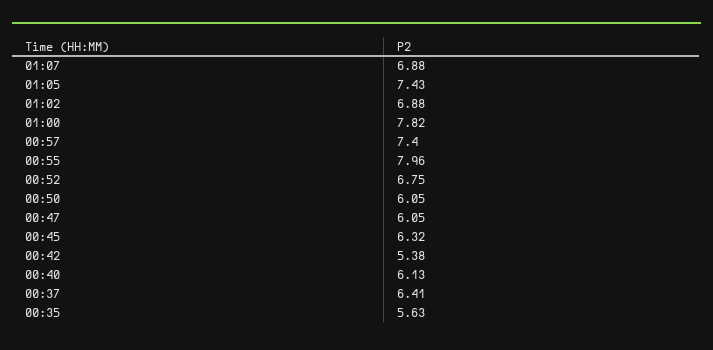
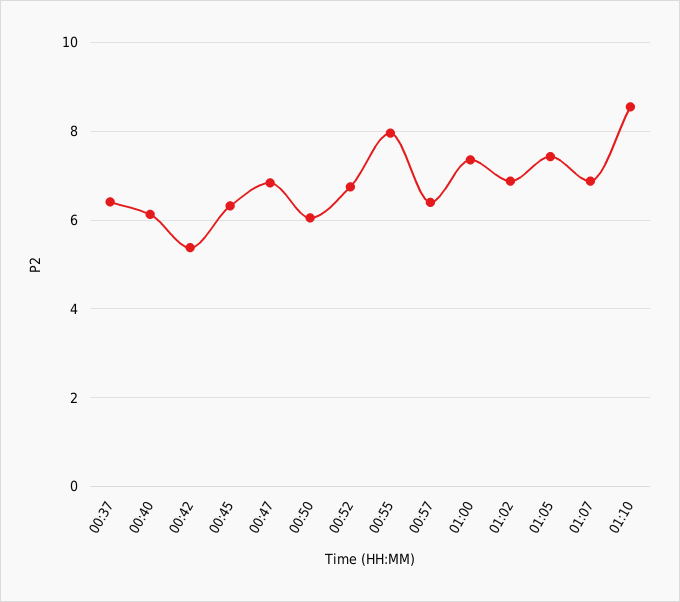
01:00: 7.82 -> 7.4
00:57: 7.4 -> 6.4
00:47: 6.05 -> 6.8
00:35: 5.63 -> none
01:10: none -> 8.6

